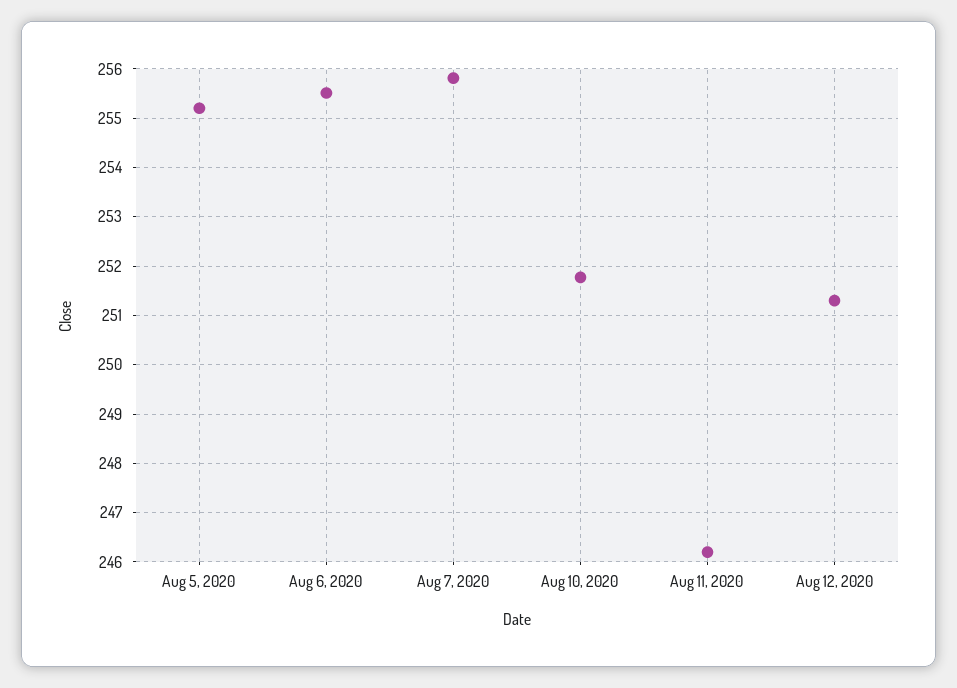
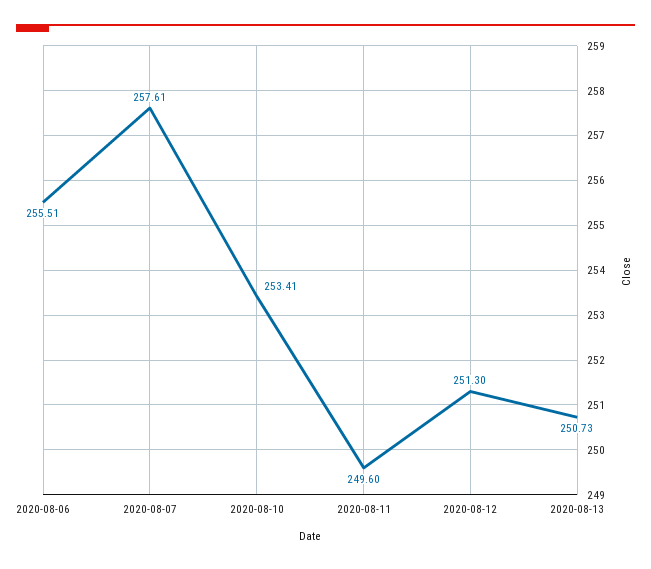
Aug 5, 2020: 255.2 -> none
Aug 7, 2020: 255.8 -> 257.61
Aug 10, 2020: 251.8 -> 253.41
Aug 11, 2020: 246.2 -> 249.6
2020-08-13: none -> 250.73

